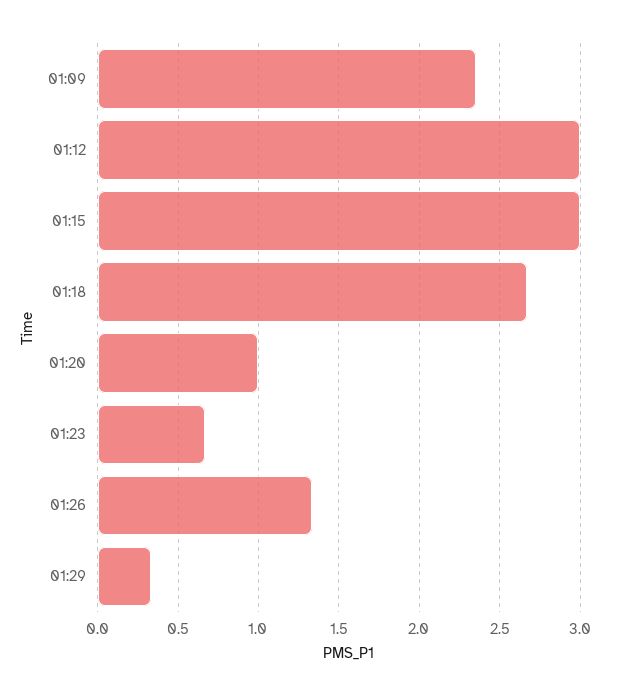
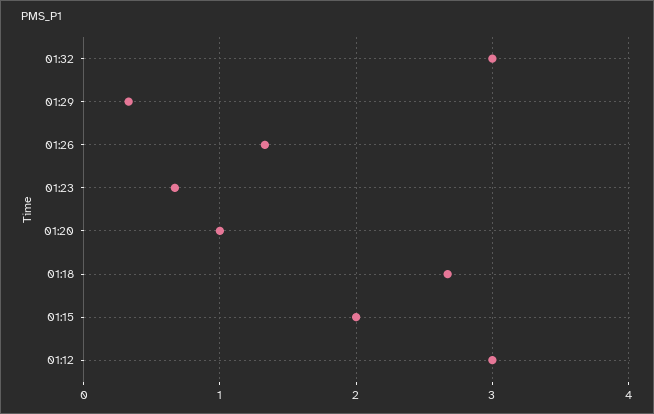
01:09: 2.35 -> none
01:15: 3 -> 2
01:32: none -> 3

